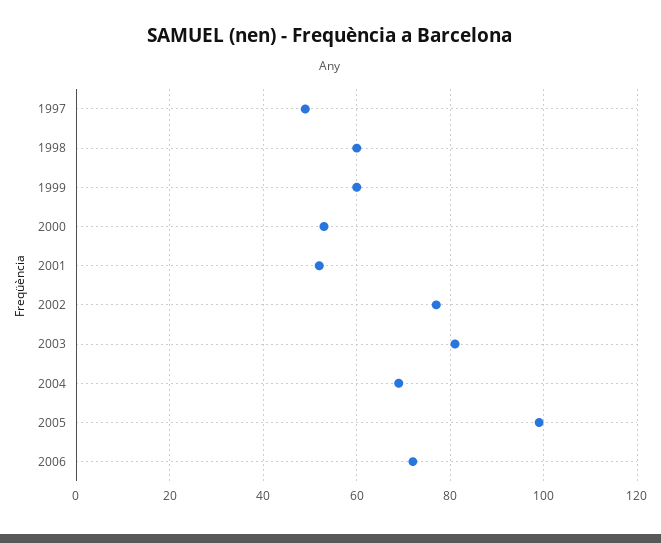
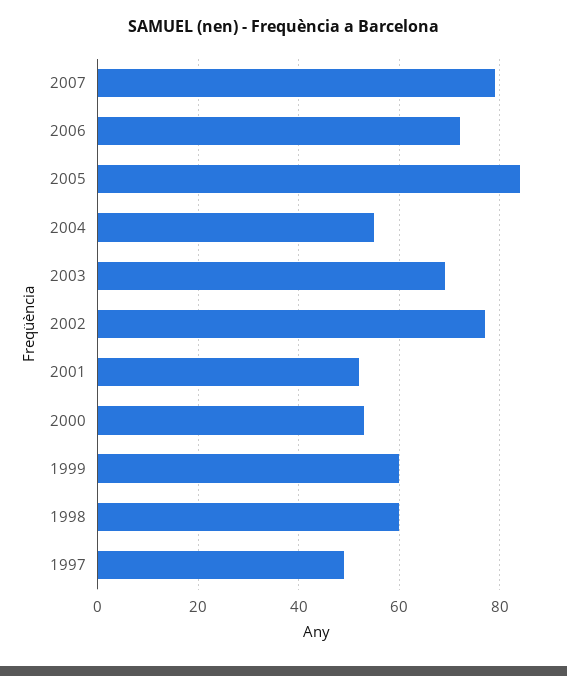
2003: 80 -> 70
2004: 70 -> 55
2005: 100 -> 85
2007: none -> 80

